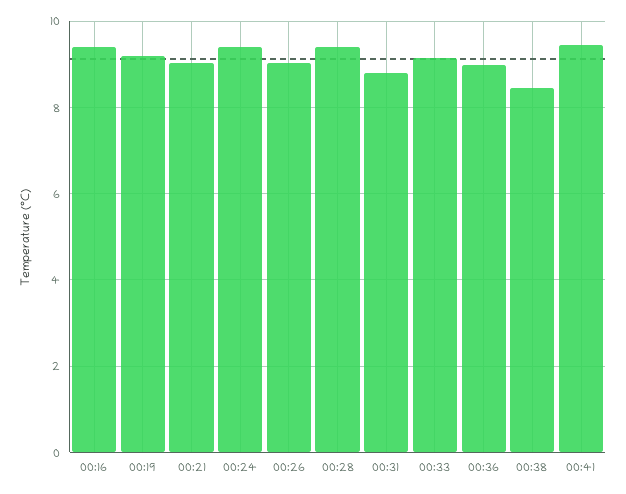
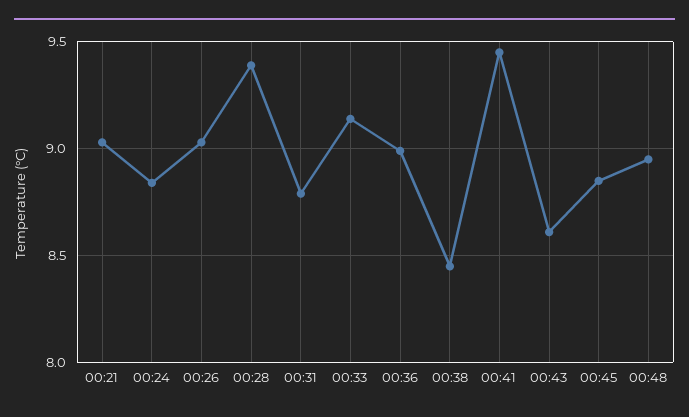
00:16: 9.4 -> none
00:19: 9.2 -> none
00:24: 9.4 -> 8.85
00:43: none -> 8.6
00:45: none -> 8.85
00:48: none -> 8.95

